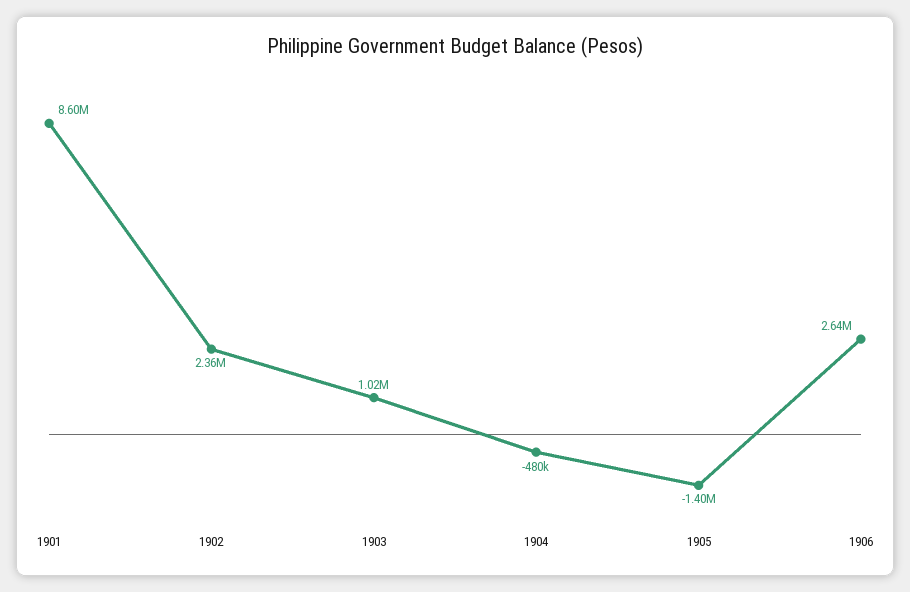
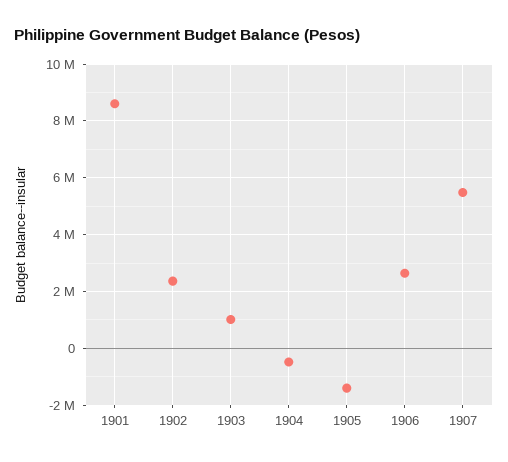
1907: none -> 5500000

